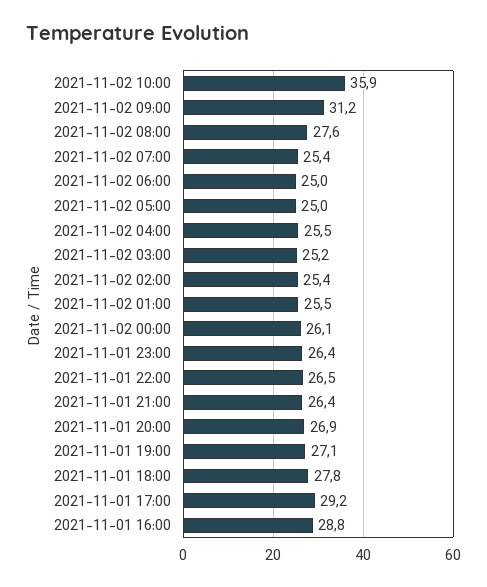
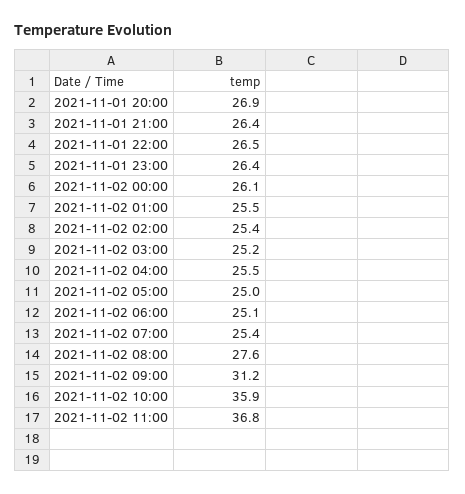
2021-11-02 06:00: 25 -> 25.1
2021-11-01 19:00: 27.1 -> none
2021-11-01 18:00: 27.8 -> none
2021-11-01 17:00: 29.2 -> none
2021-11-01 16:00: 28.8 -> none
2021-11-02 11:00: none -> 36.8

